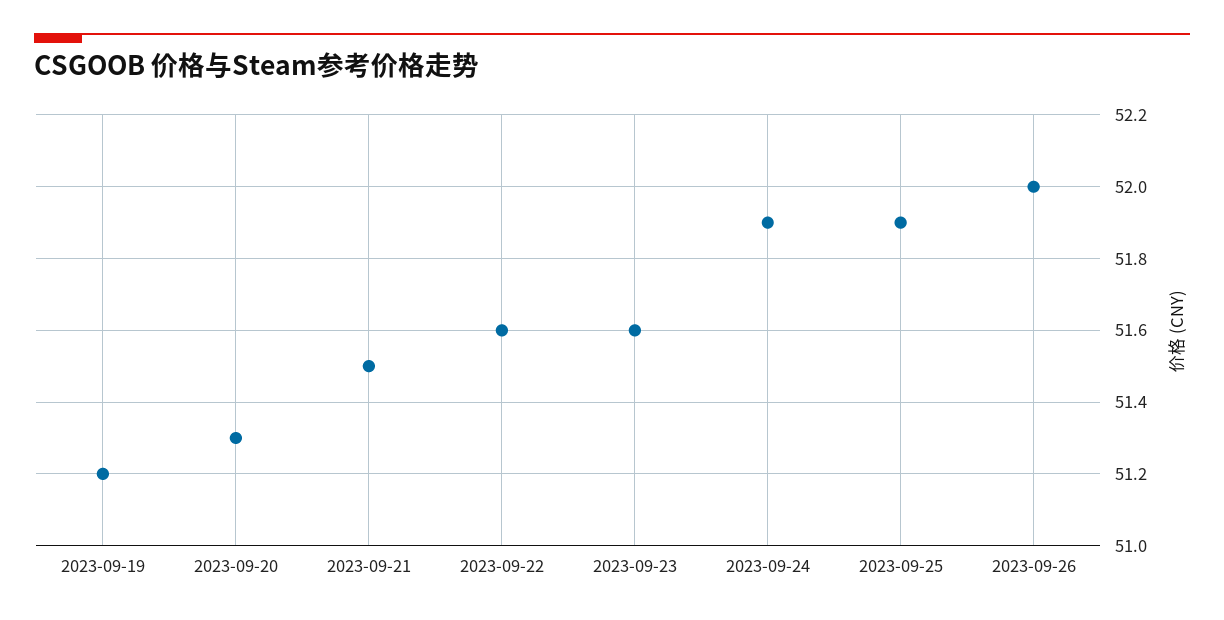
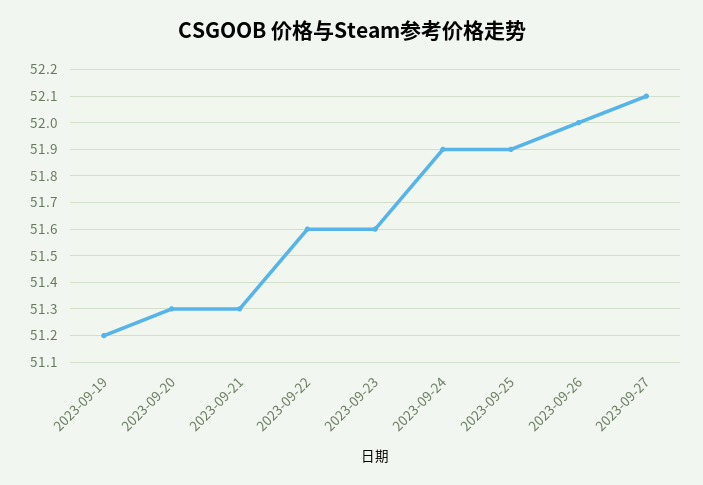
2023-09-21: 51.5 -> 51.3
2023-09-27: none -> 52.1

